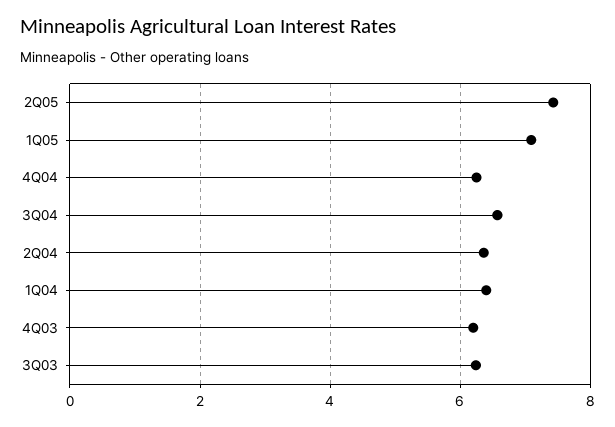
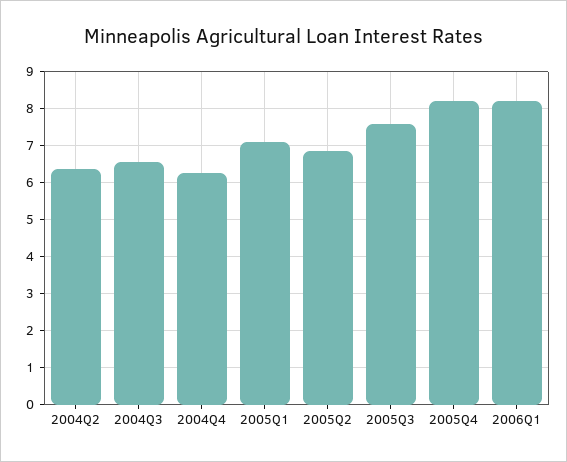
2Q05: 7.4 -> 6.8
1Q04: 6.4 -> none
4Q03: 6.2 -> none
3Q03: 6.2 -> none
2005Q3: none -> 7.6
2005Q4: none -> 8.2
2006Q1: none -> 8.2

